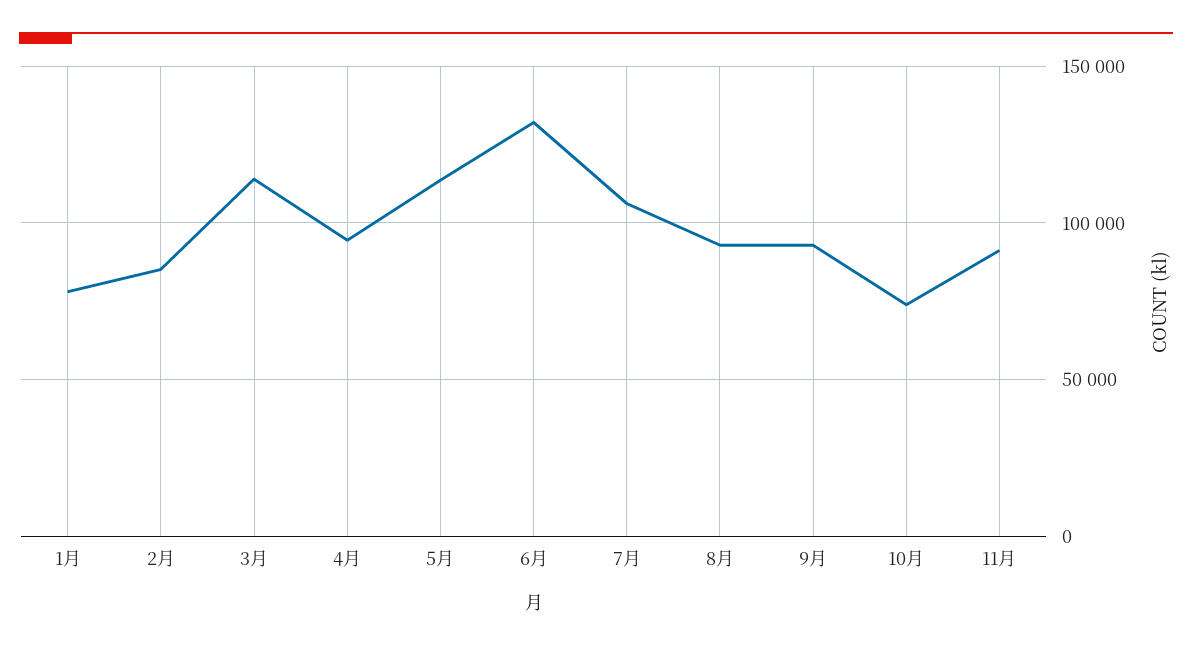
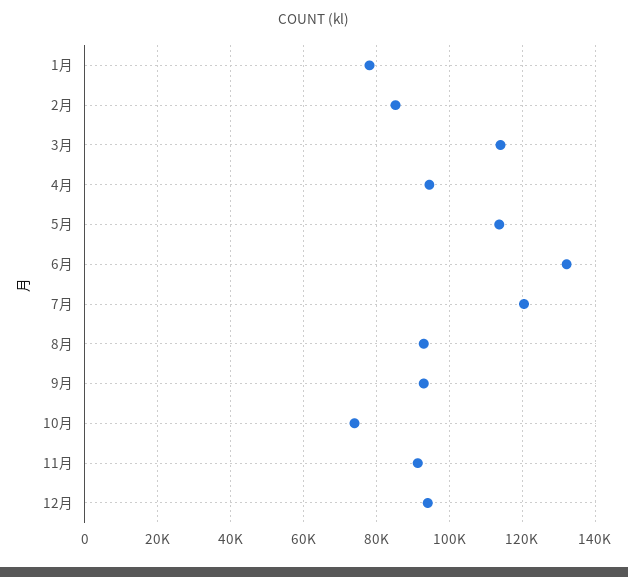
7月: 105000 -> 120000
12月: none -> 94000

